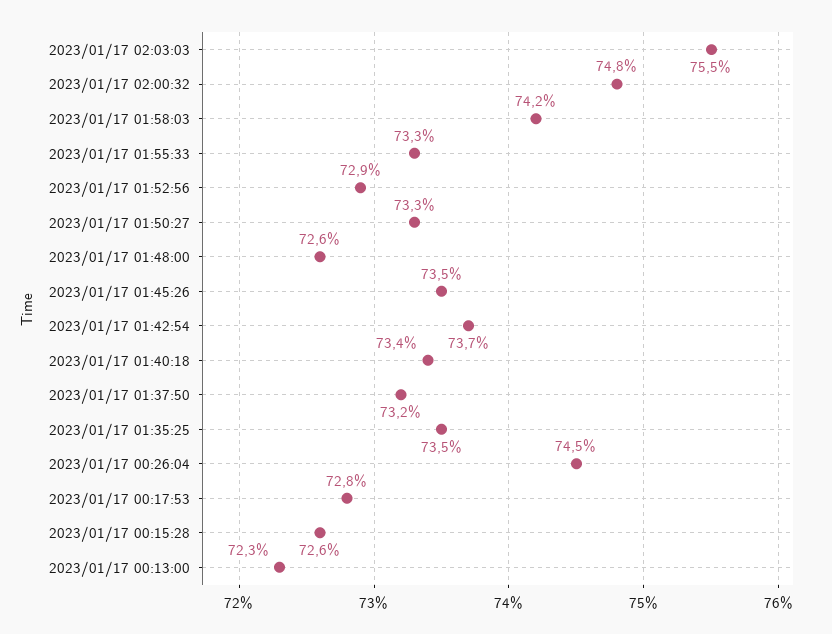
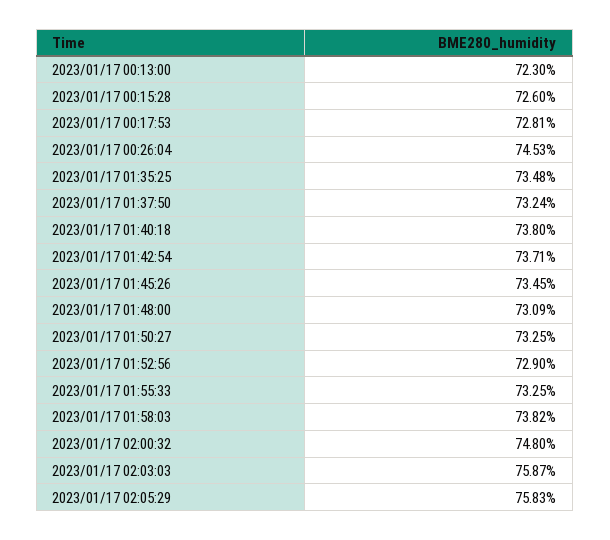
2023/01/17 02:03:03: 75.5 -> 75.87
2023/01/17 01:58:03: 74.2 -> 73.82
2023/01/17 01:48:00: 72.6 -> 73.09
2023/01/17 01:40:18: 73.4 -> 73.8
2023/01/17 02:05:29: none -> 75.83

